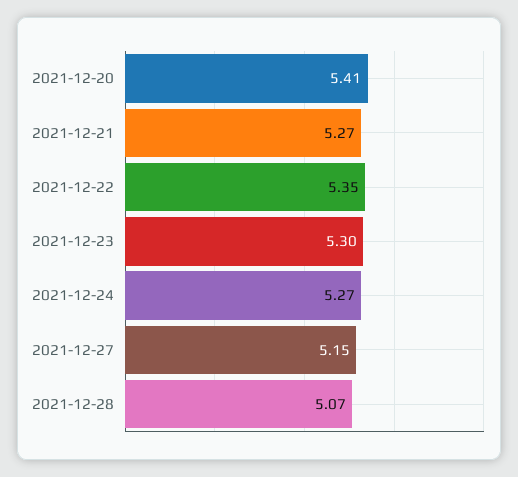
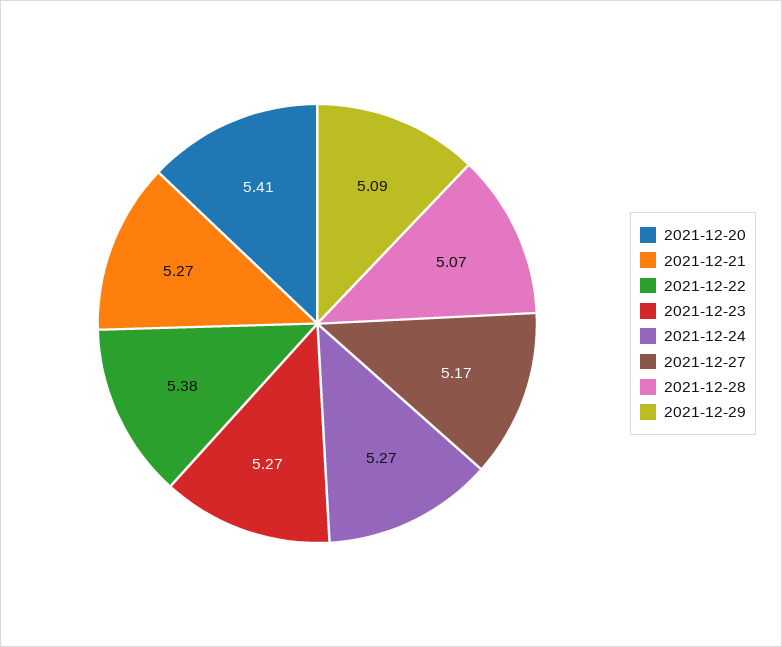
2021-12-22: 5.35 -> 5.38
2021-12-23: 5.3 -> 5.27
2021-12-27: 5.15 -> 5.17
2021-12-29: none -> 5.09

